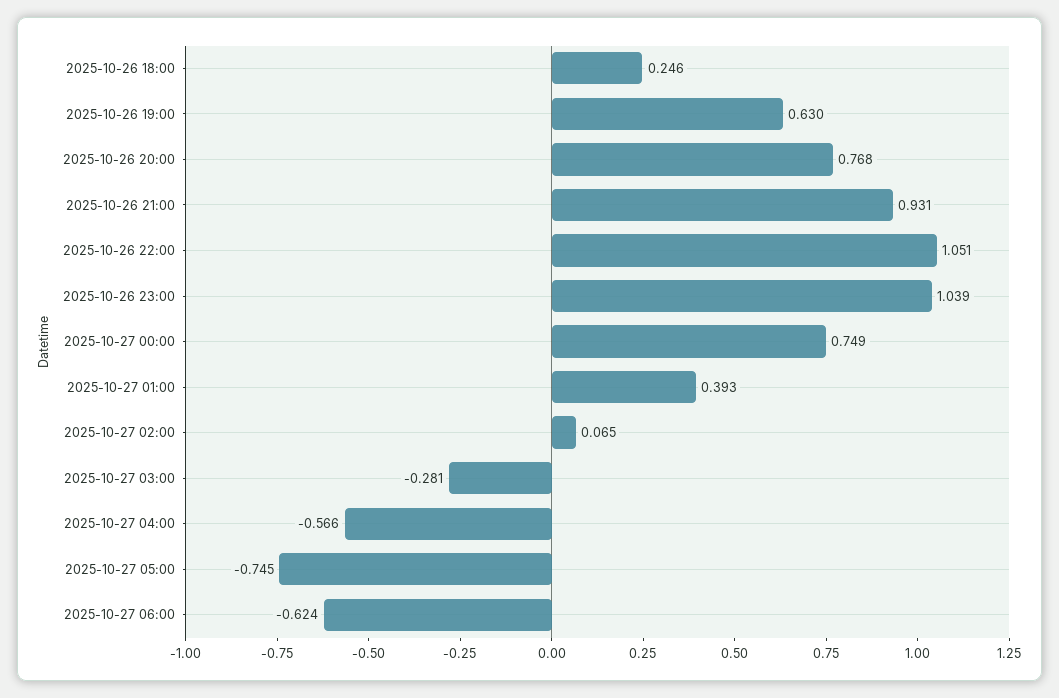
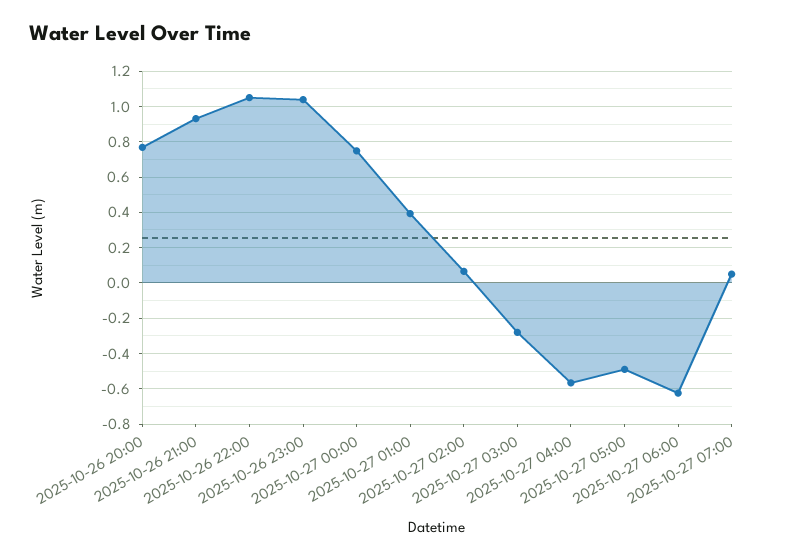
2025-10-26 18:00: 0.246 -> none
2025-10-26 19:00: 0.63 -> none
2025-10-27 05:00: -0.745 -> -0.5
2025-10-27 07:00: none -> 0.05

